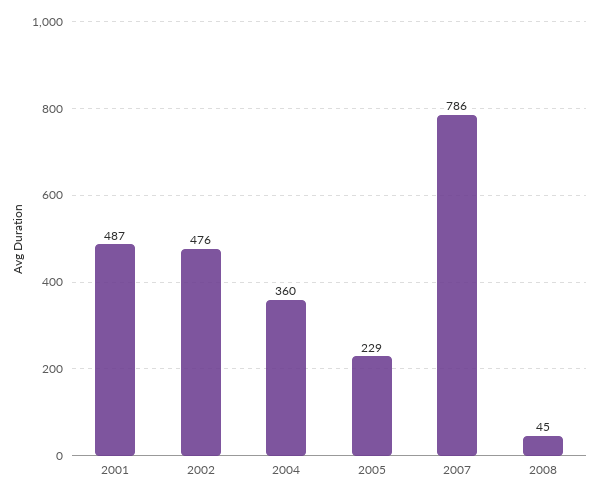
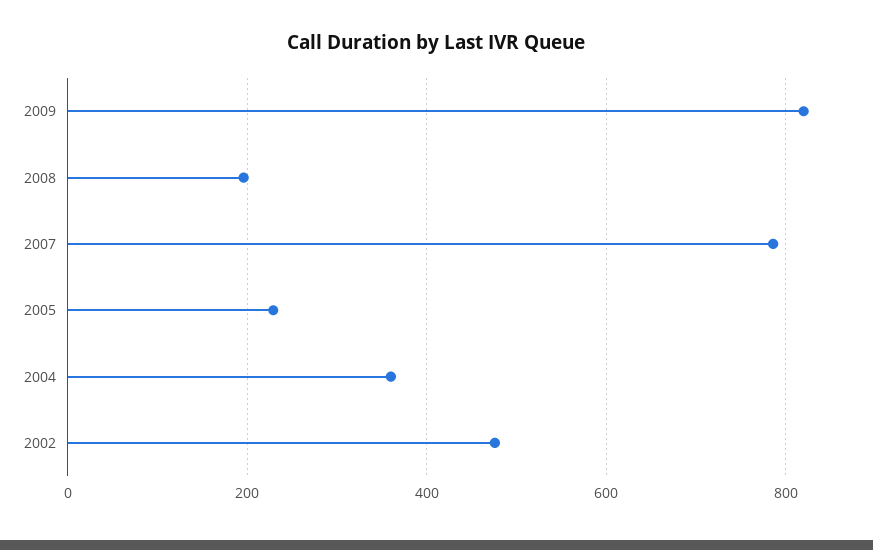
2001: 487 -> none
2008: 45 -> 200
2009: none -> 820

